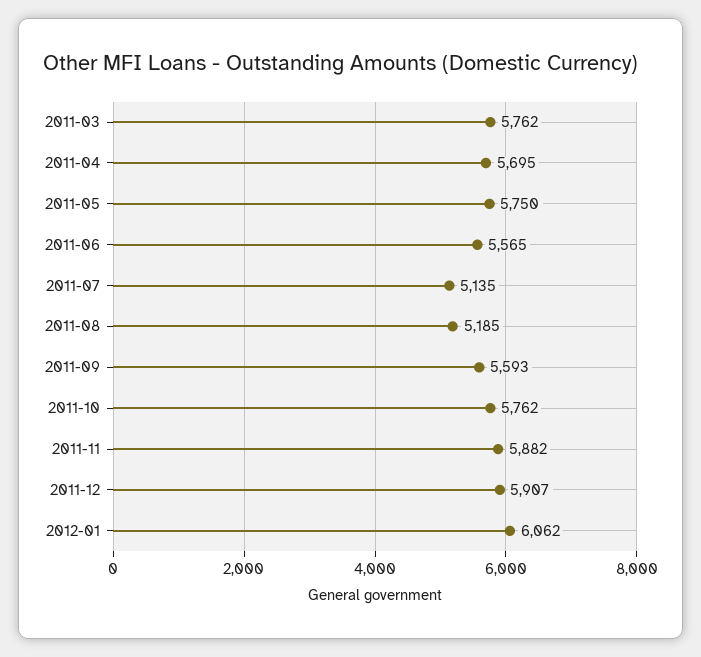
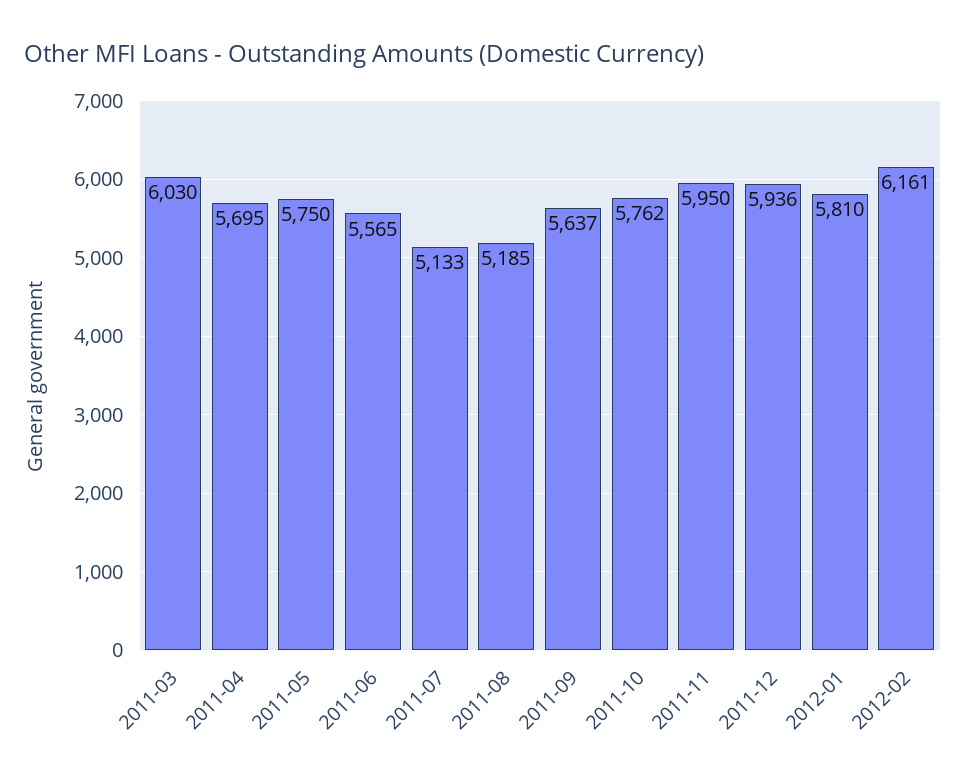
2011-03: 5762 -> 6030
2011-07: 5135 -> 5133
2011-09: 5593 -> 5637
2011-11: 5882 -> 5950
2011-12: 5907 -> 5936
2012-01: 6062 -> 5810
2012-02: none -> 6161

